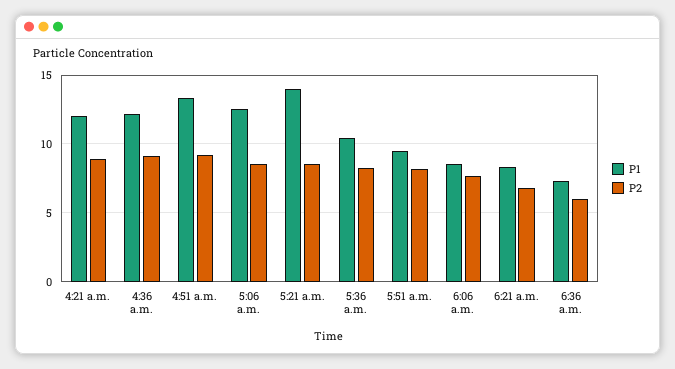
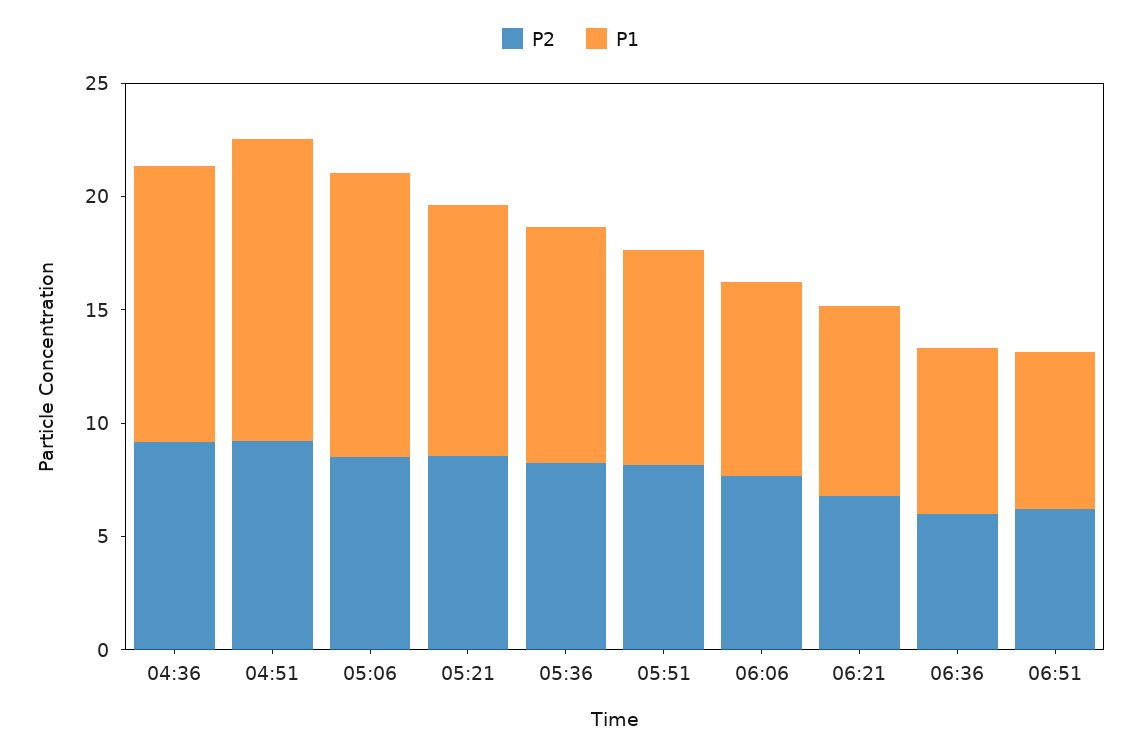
P1, 4:21 a.m.: 12 -> none
P2, 4:21 a.m.: 9 -> none
P1, 5:21 a.m.: 14 -> 11
P2, 06:51: none -> 6
P1, 06:51: none -> 7

